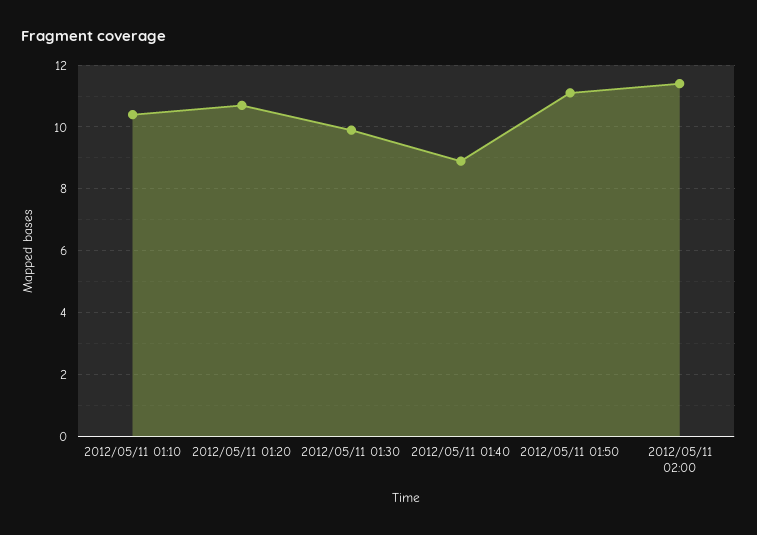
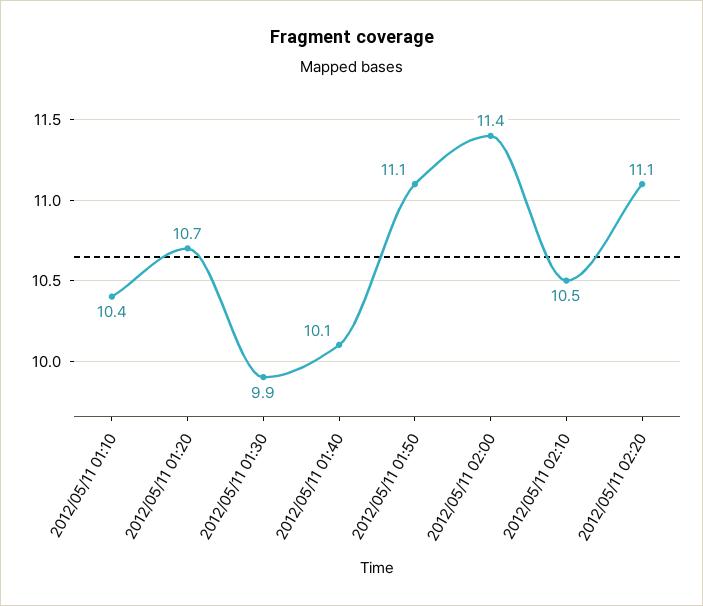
2012/05/11 01:40: 9 -> 10.1
2012/05/11 02:10: none -> 10.5
2012/05/11 02:20: none -> 11.1

